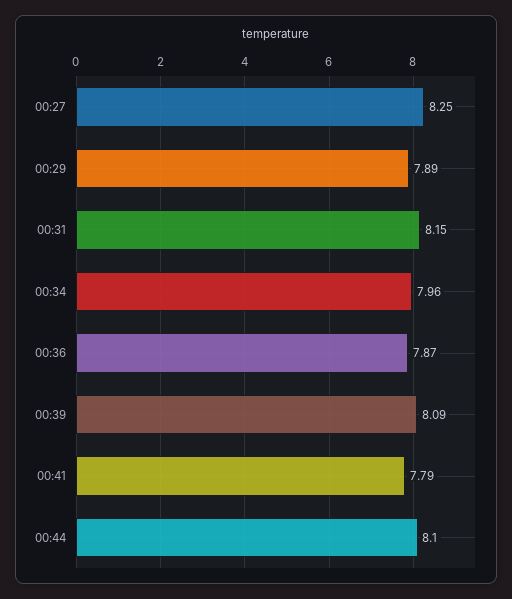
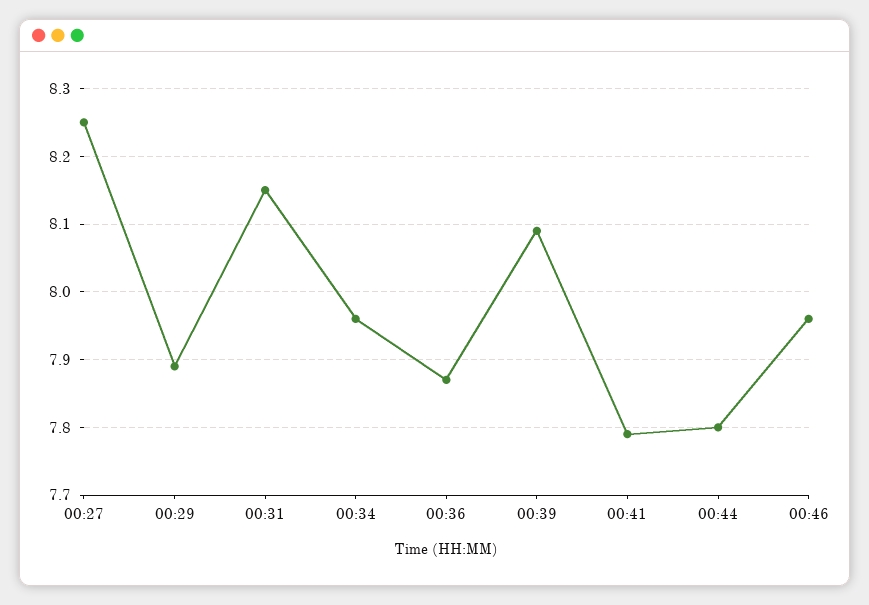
00:44: 8.1 -> 7.8
00:46: none -> 7.96

